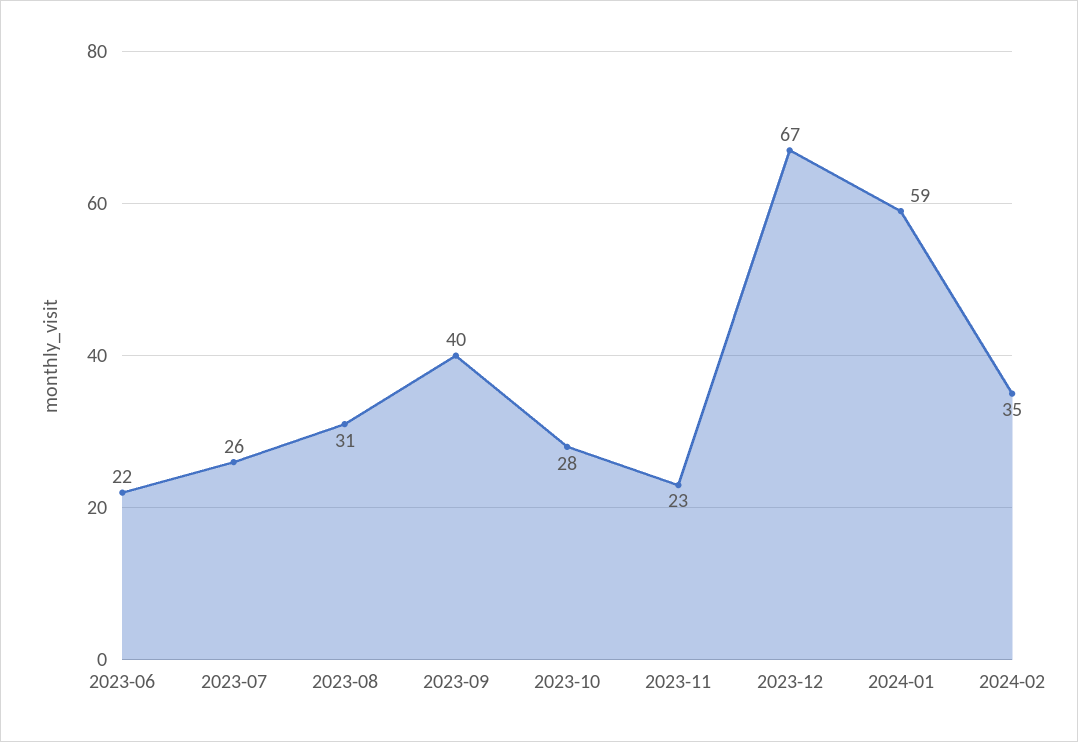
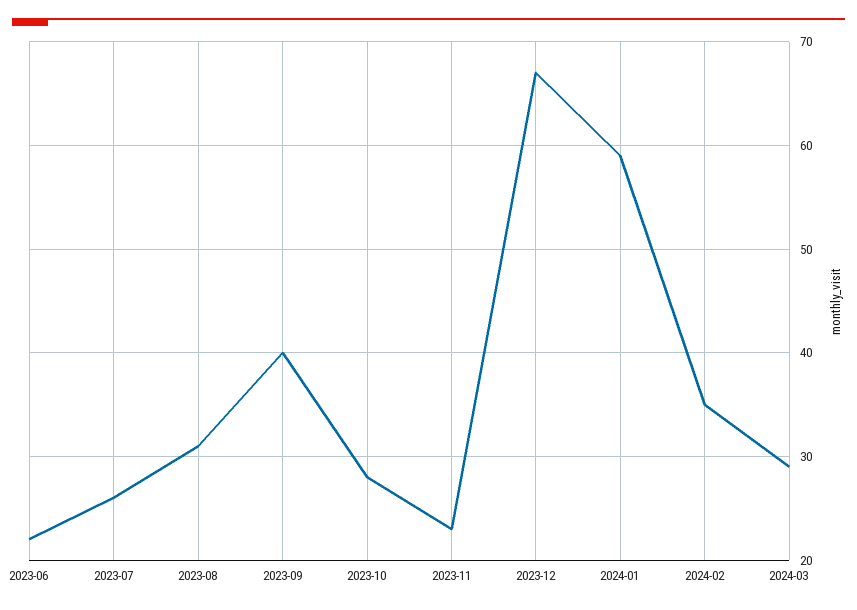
2024-03: none -> 29

